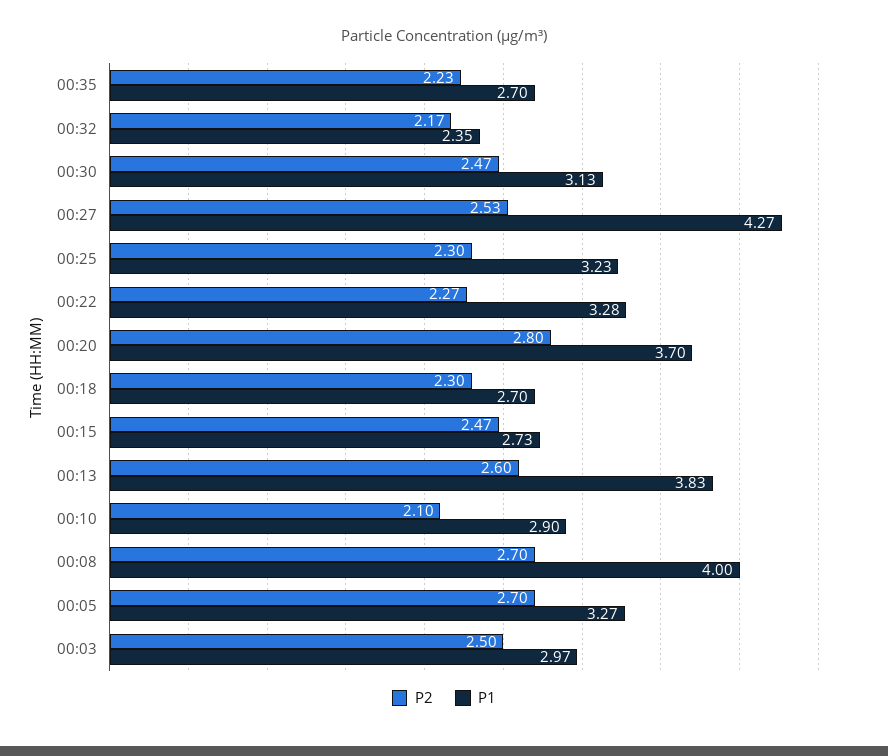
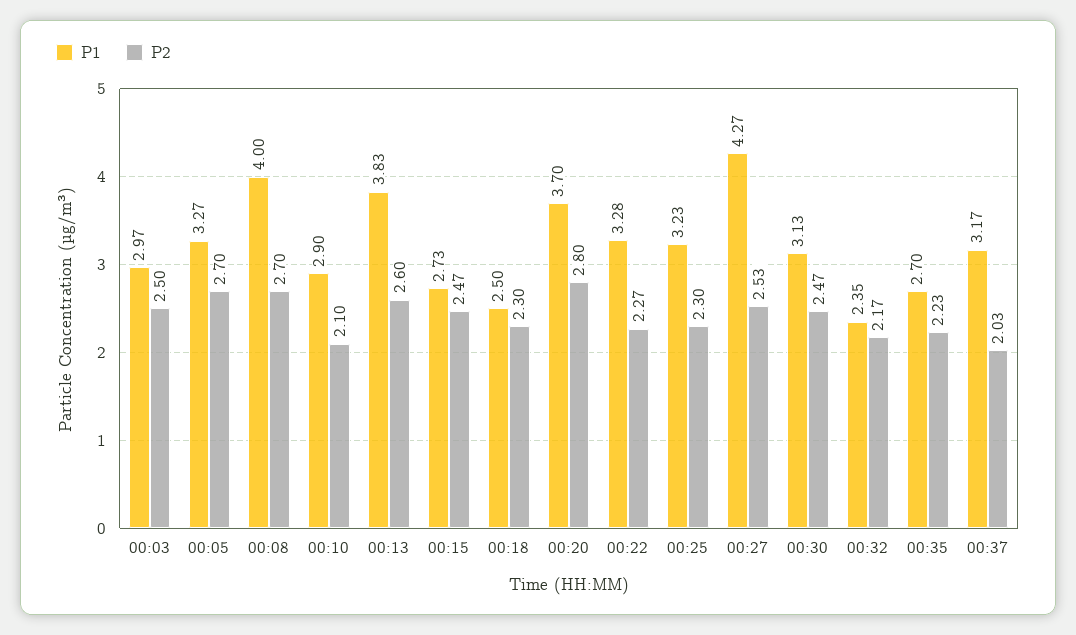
P1, 00:18: 2.7 -> 2.5
P1, 00:37: none -> 3.17
P2, 00:37: none -> 2.03

